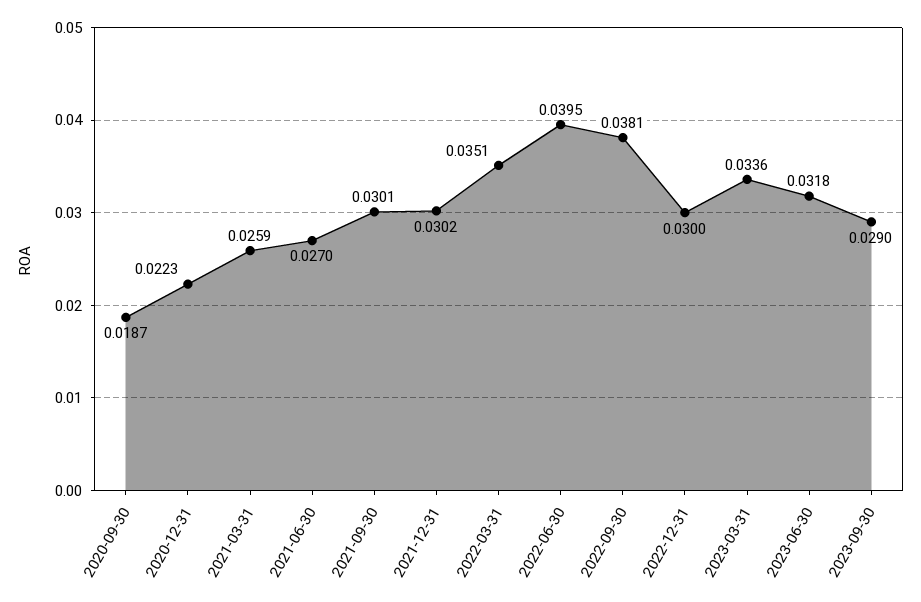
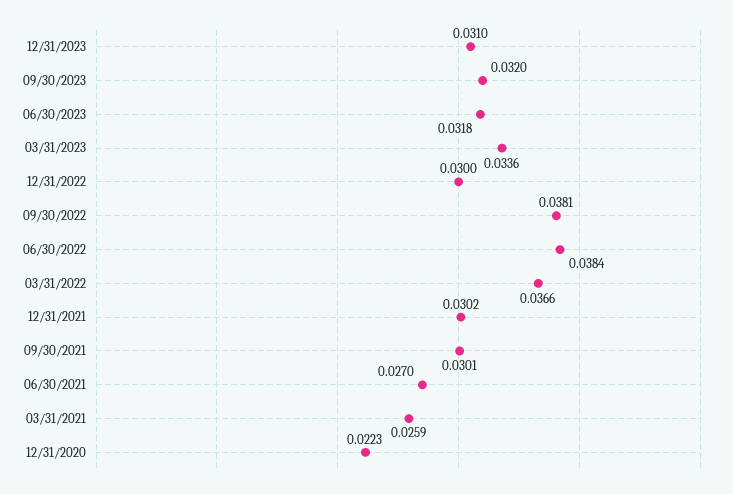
2020-09-30: 0.0187 -> none
2022-03-31: 0.0351 -> 0.0366
2022-06-30: 0.0395 -> 0.0384
2023-09-30: 0.029 -> 0.032
12/31/2023: none -> 0.031

